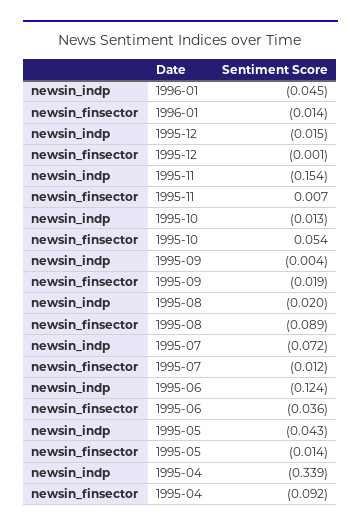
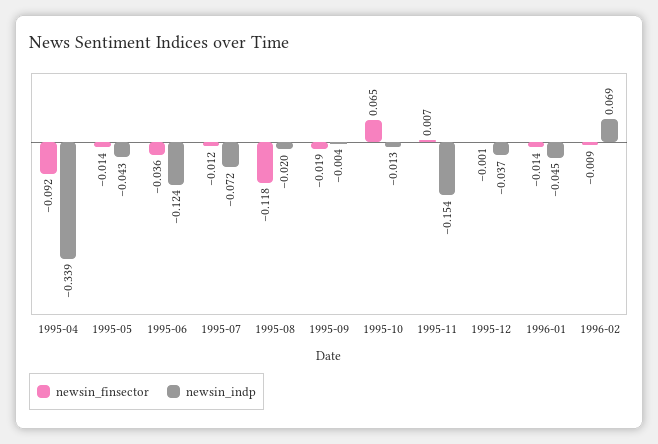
newsin_indp, 1995-12: -0.015 -> -0.037
newsin_finsector, 1995-10: 0.054 -> 0.065
newsin_finsector, 1995-08: -0.089 -> -0.118
newsin_finsector, 1996-02: none -> -0.009
newsin_indp, 1996-02: none -> 0.069

